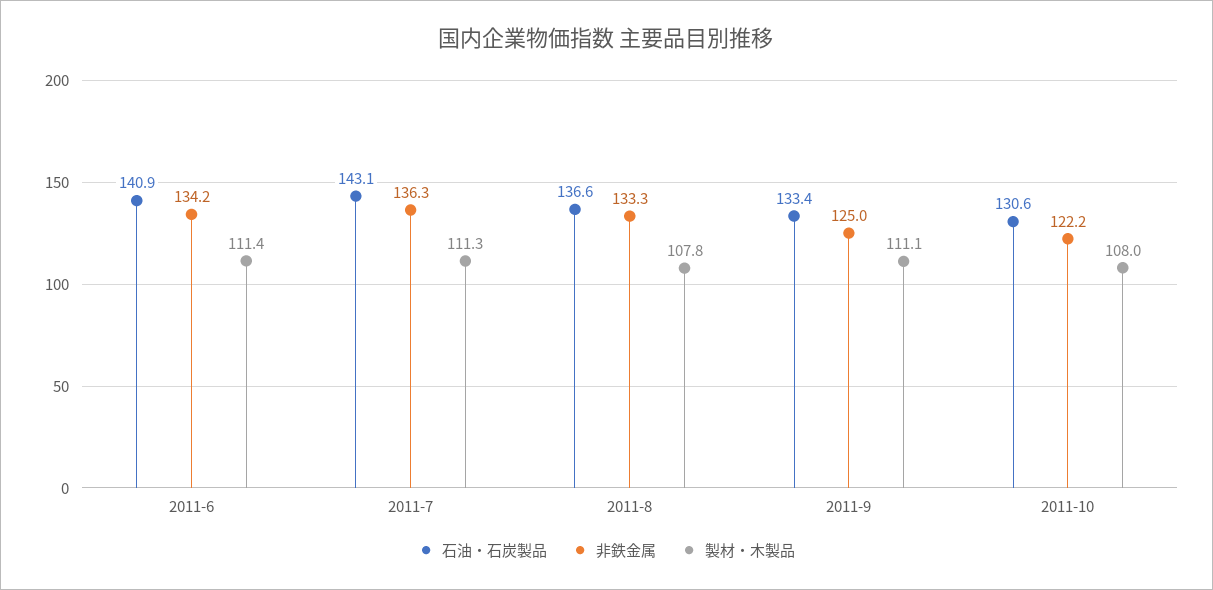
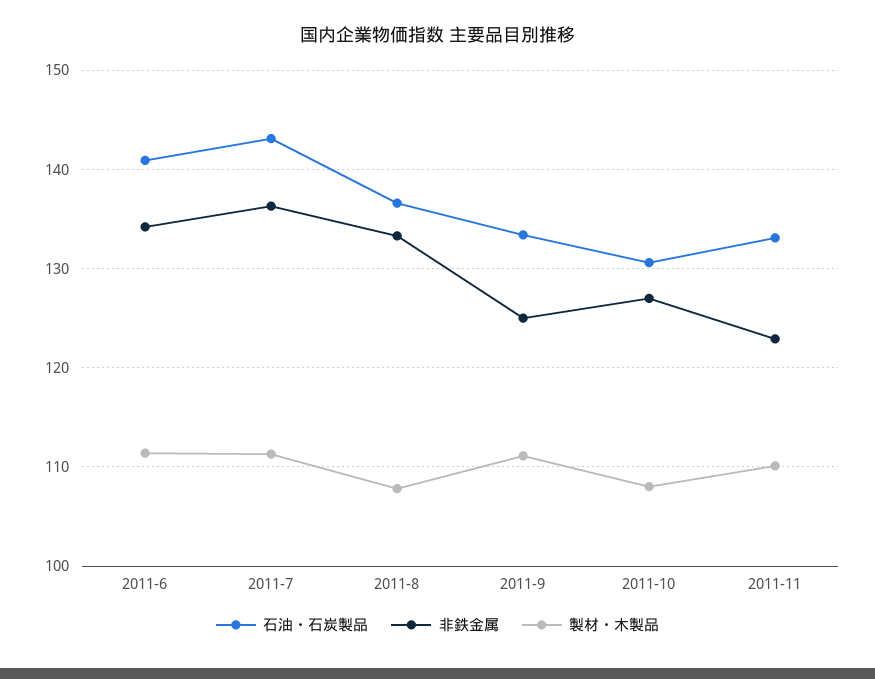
非鉄金属, 2011-10: 122.2 -> 127
石油・石炭製品, 2011-11: none -> 133
非鉄金属, 2011-11: none -> 123
製材・木製品, 2011-11: none -> 110

